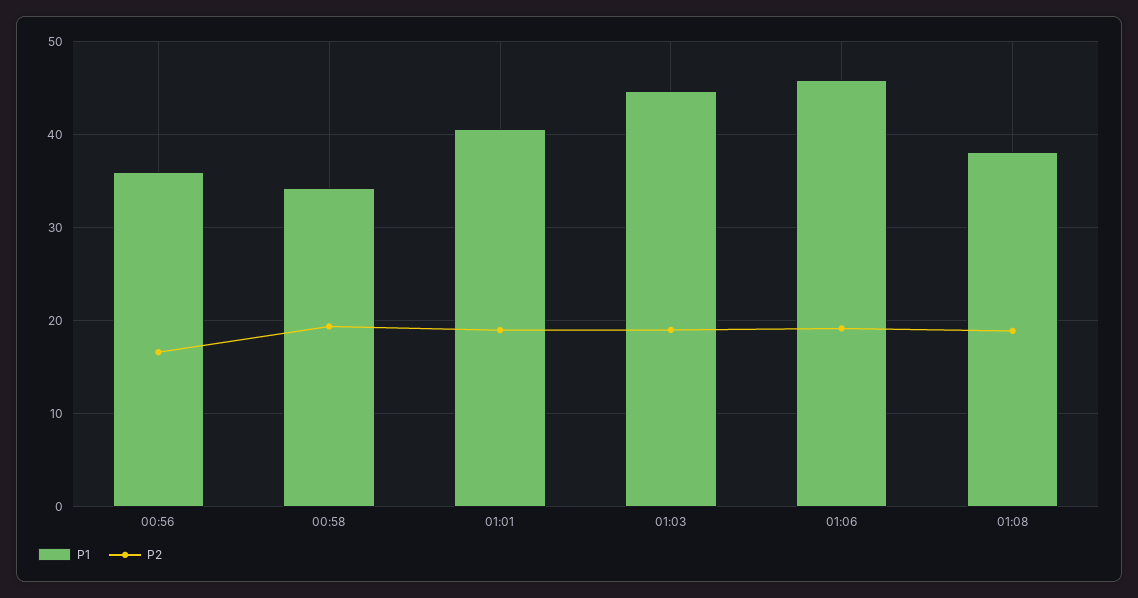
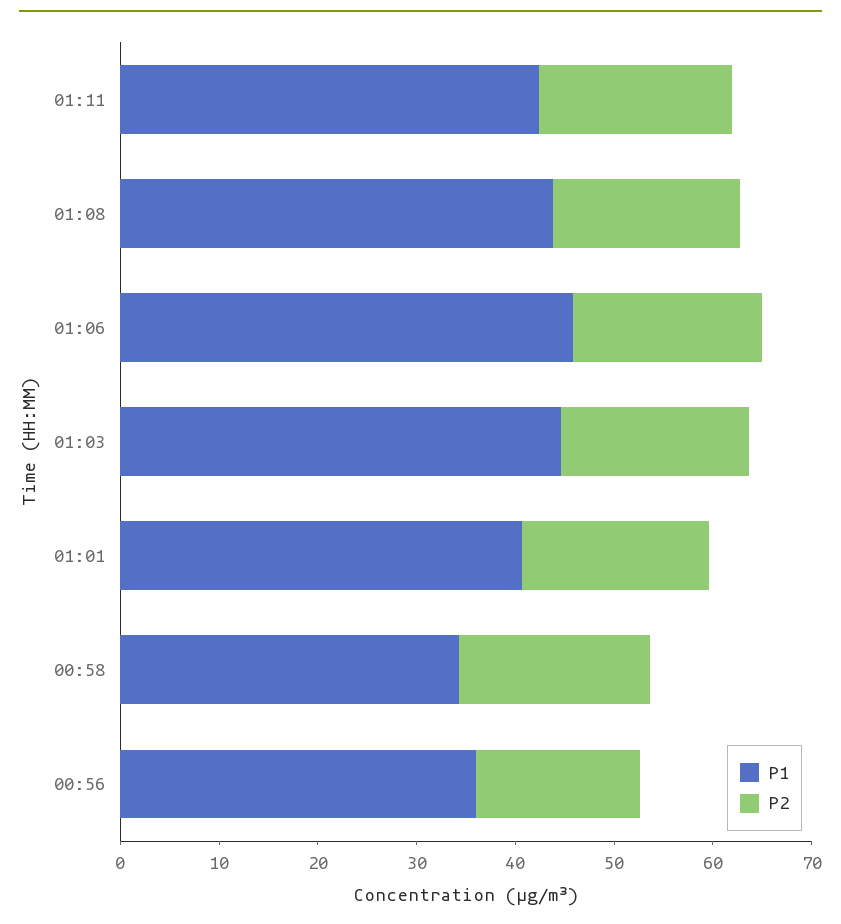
P1, 01:08: 38 -> 44
P1, 01:11: none -> 42
P2, 01:11: none -> 20

